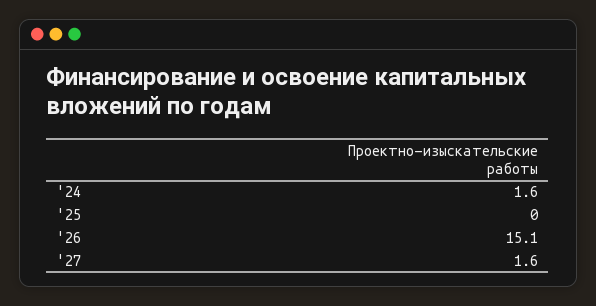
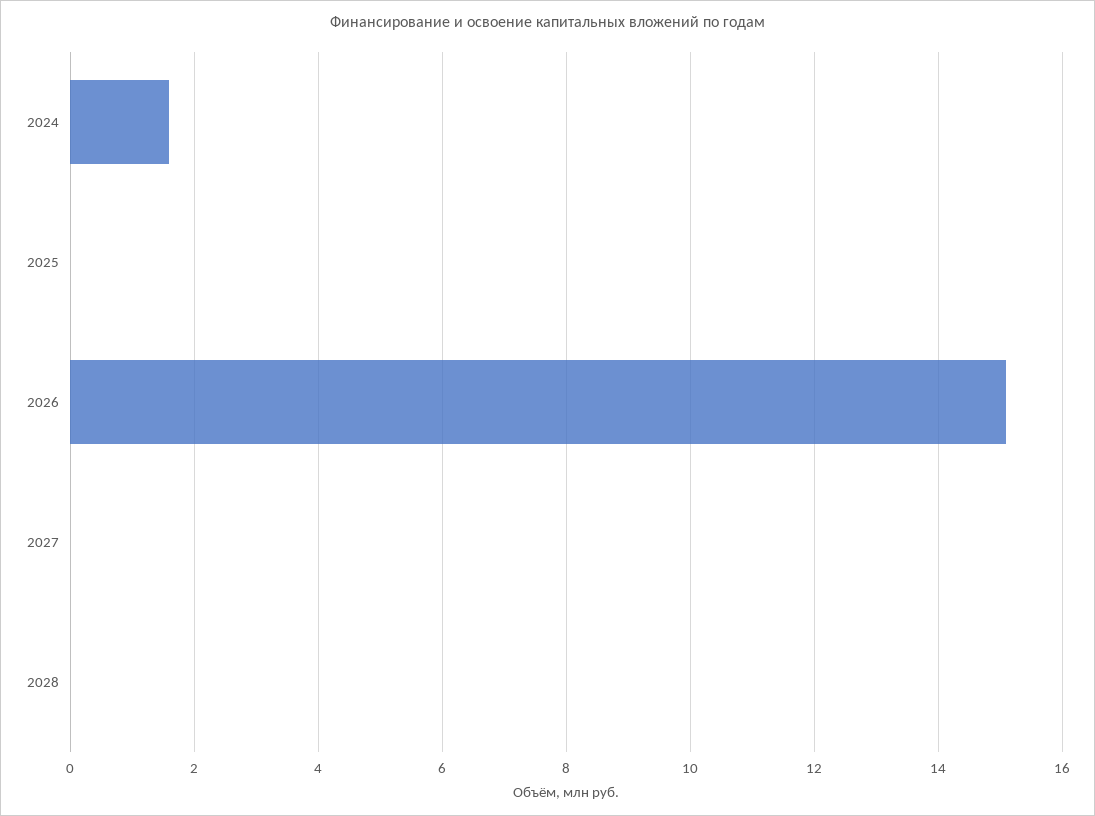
'27: 1.6 -> 0
2028: none -> 0

